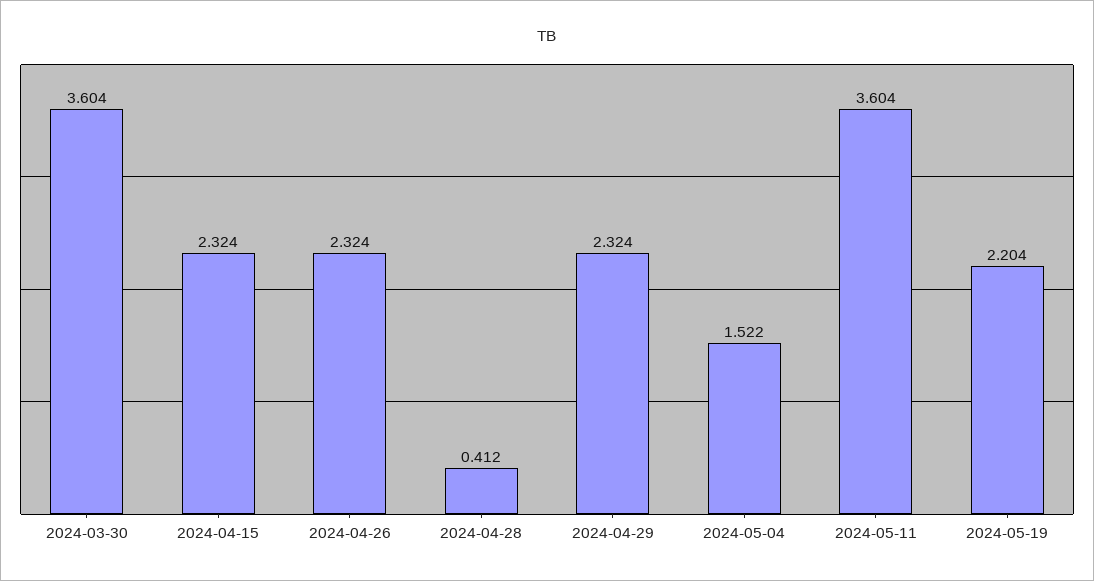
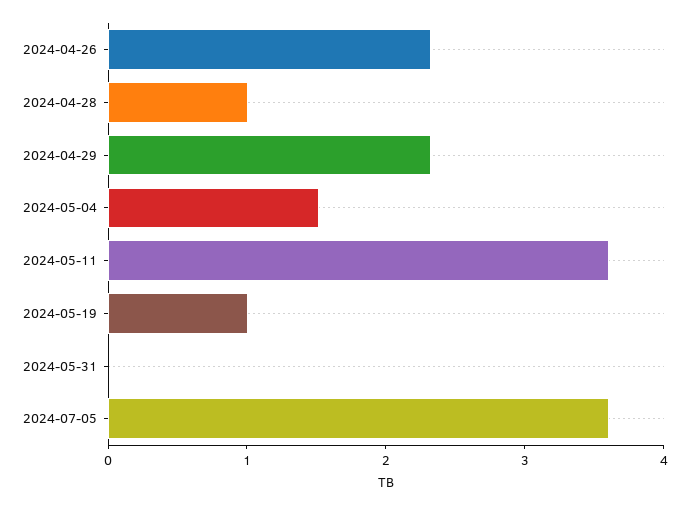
2024-03-30: 3.604 -> none
2024-04-15: 2.324 -> none
2024-04-28: 0.412 -> 1
2024-05-19: 2.204 -> 1
2024-05-31: none -> 0
2024-07-05: none -> 3.6

